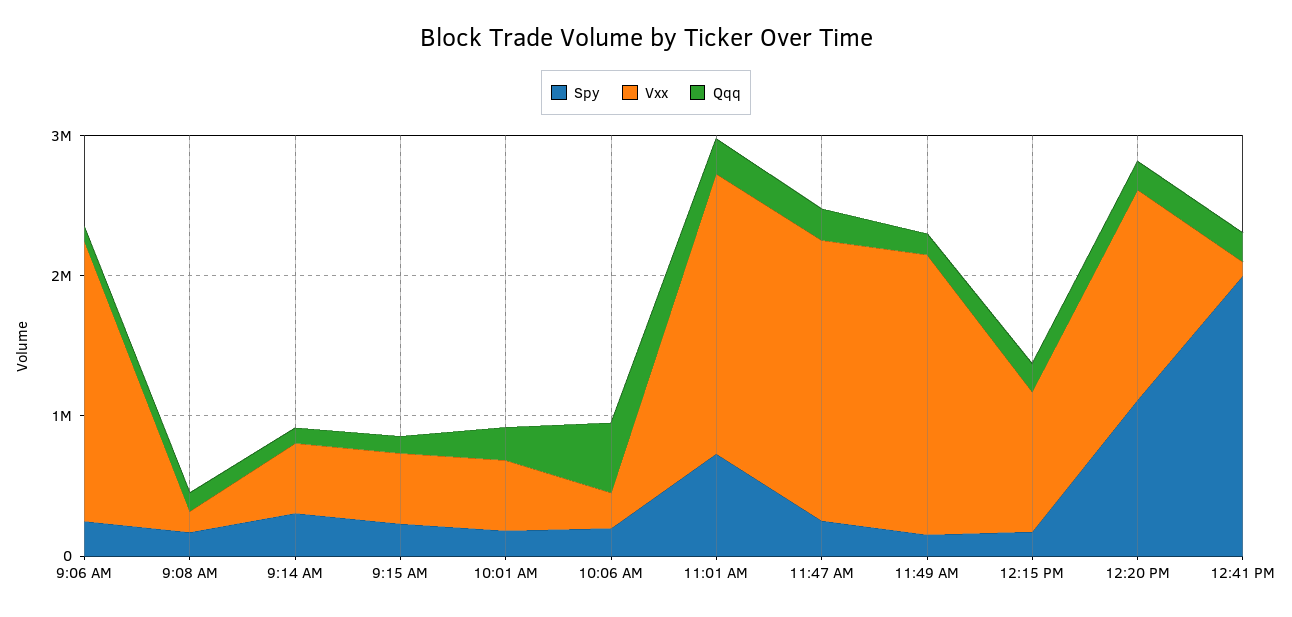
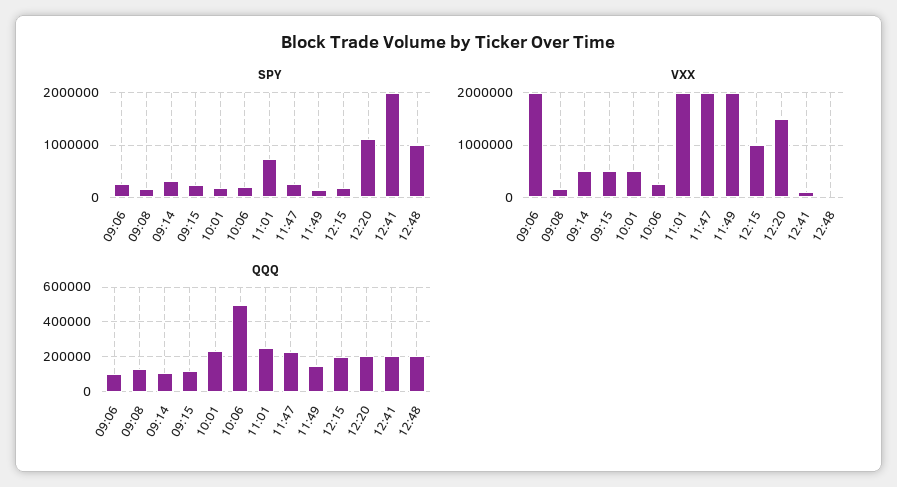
Spy, 12:48: none -> 1000000
Vxx, 12:48: none -> 0
Qqq, 12:48: none -> 200000

